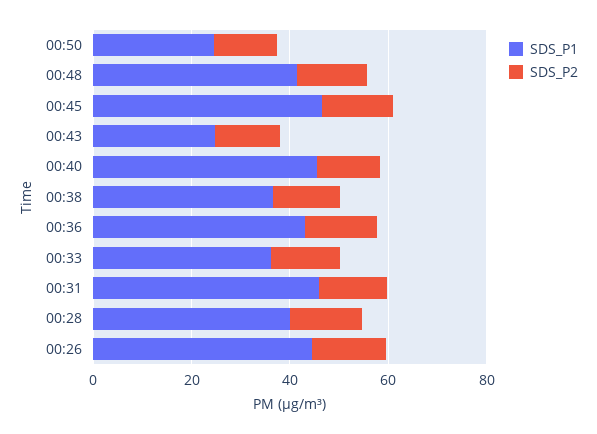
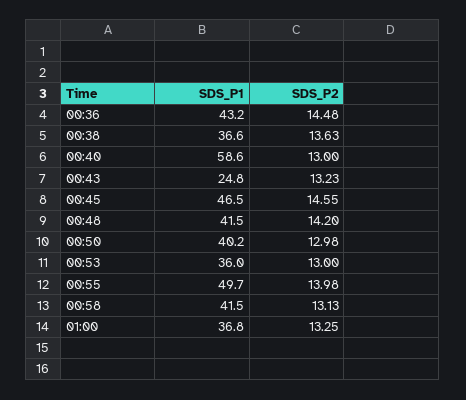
SDS_P1, 00:50: 25 -> 40.2
SDS_P1, 00:40: 45 -> 58.6
SDS_P1, 00:33: 35 -> none
SDS_P2, 00:33: 15 -> none
SDS_P1, 00:31: 45 -> none
SDS_P2, 00:31: 15 -> none
SDS_P1, 00:28: 40 -> none
SDS_P2, 00:28: 15 -> none
SDS_P1, 00:26: 45 -> none
SDS_P2, 00:26: 15 -> none
SDS_P1, 00:53: none -> 36
SDS_P2, 00:53: none -> 13
SDS_P1, 00:55: none -> 49.7
SDS_P2, 00:55: none -> 13.98
SDS_P1, 00:58: none -> 41.5
SDS_P2, 00:58: none -> 13.13
SDS_P1, 01:00: none -> 36.8
SDS_P2, 01:00: none -> 13.25

